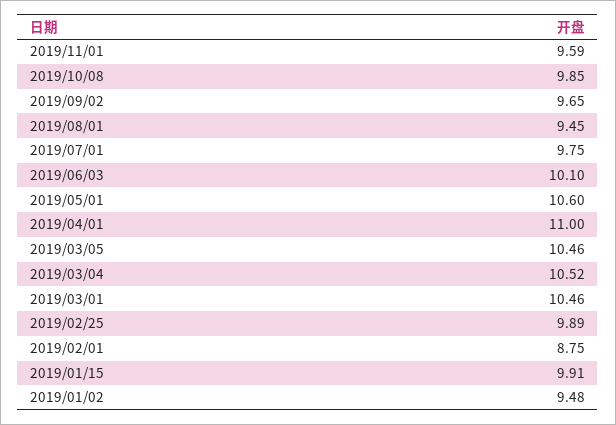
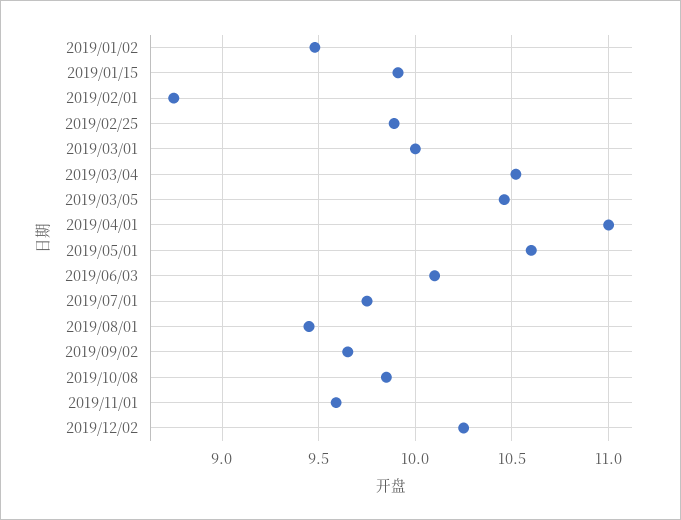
2019/03/01: 10.46 -> 10
2019/12/02: none -> 10.25

